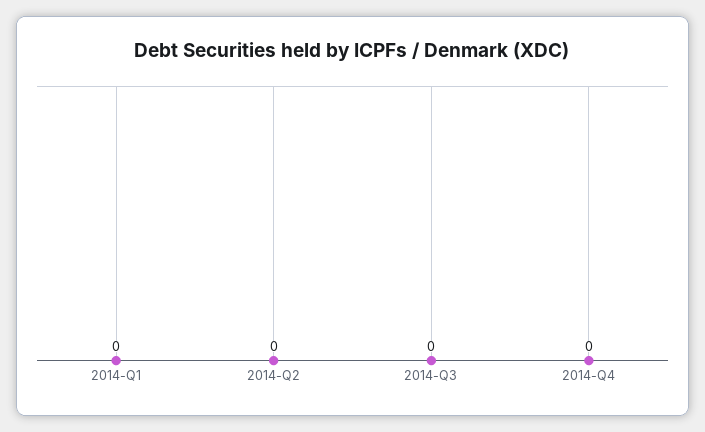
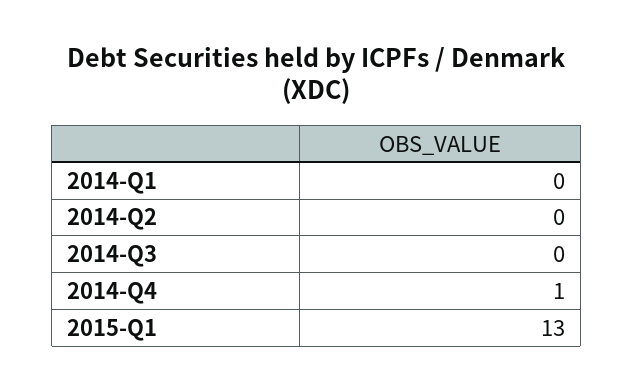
2014-Q4: 0 -> 1
2015-Q1: none -> 13

